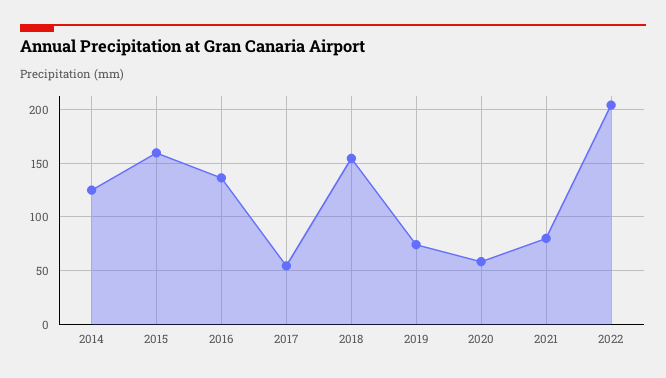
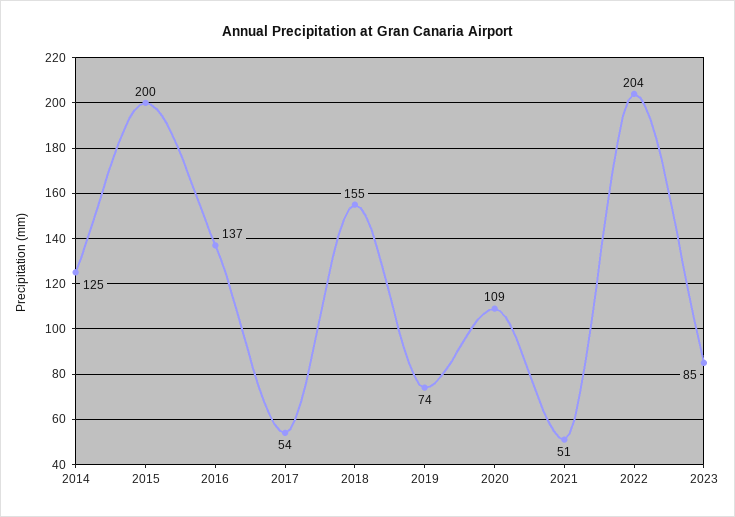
2015: 160 -> 200
2020: 60 -> 109
2021: 80 -> 51
2023: none -> 85

